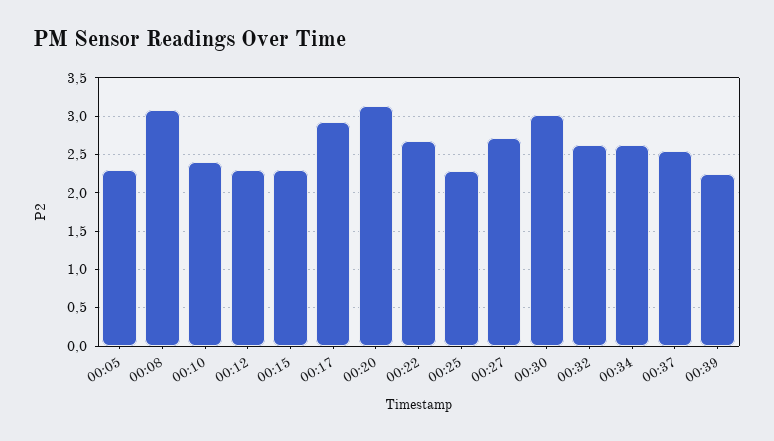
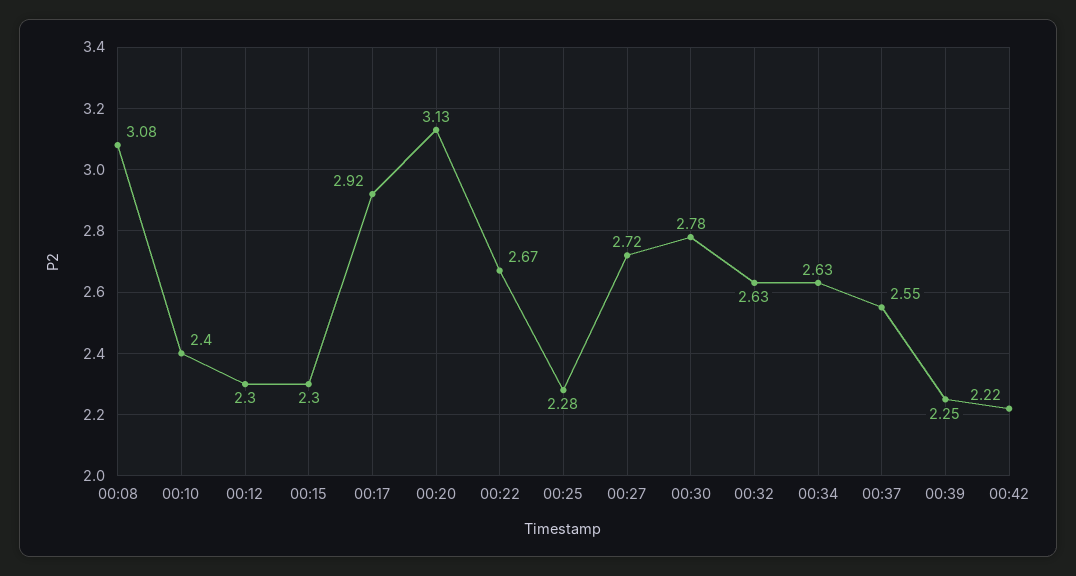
00:05: 2.3 -> none
00:30: 3 -> 2.78
00:42: none -> 2.22

